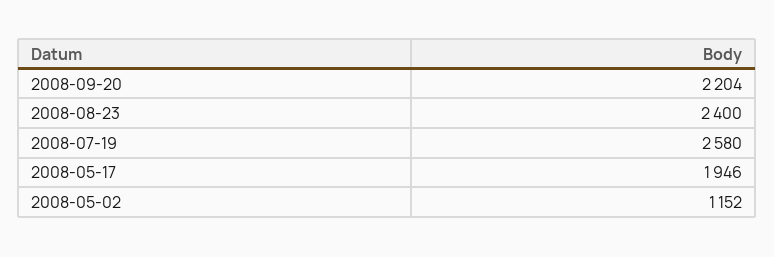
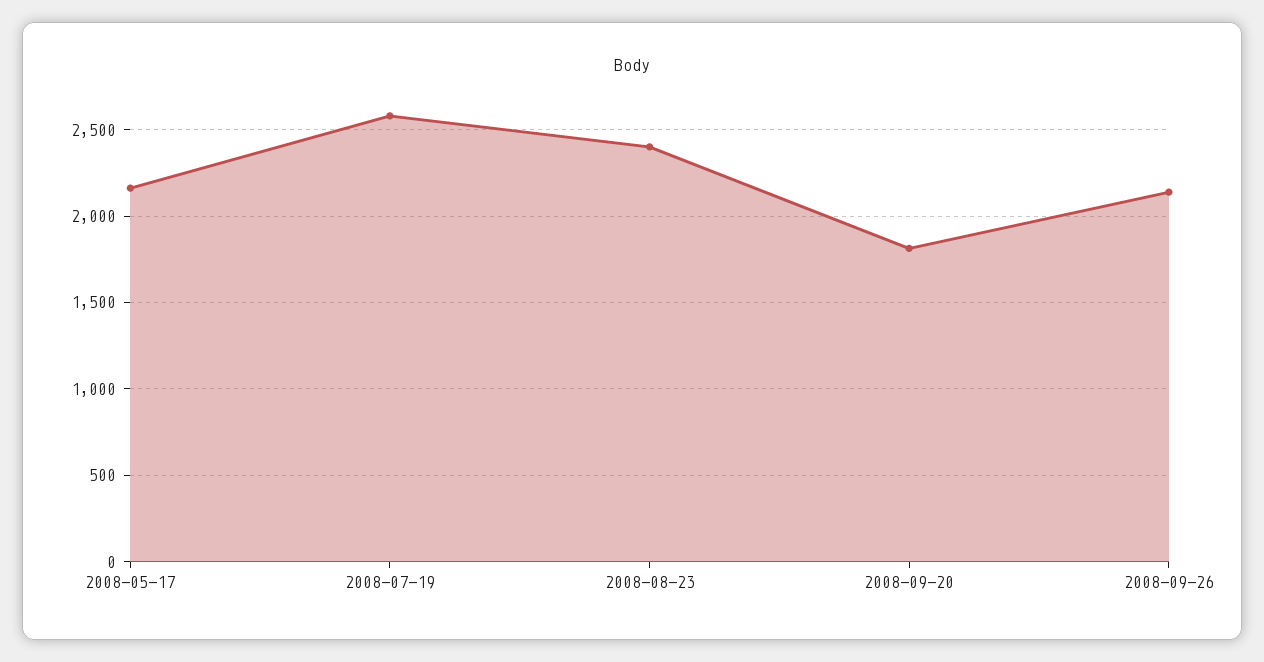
2008-09-20: 2204 -> 1800
2008-05-17: 1946 -> 2150
2008-05-02: 1152 -> none
2008-09-26: none -> 2150

